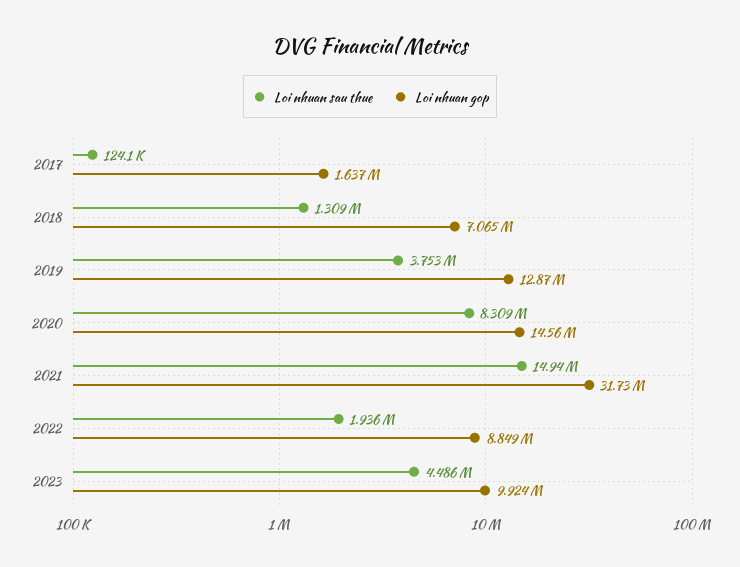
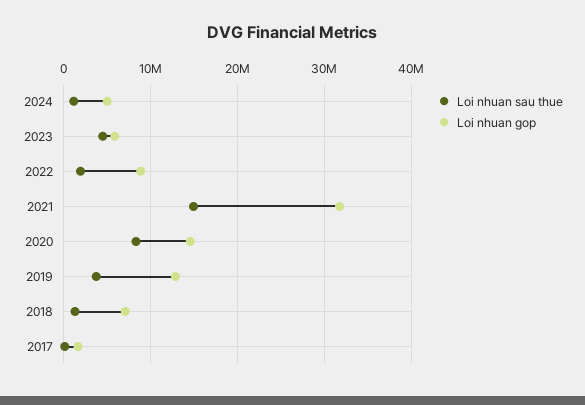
Loi nhuan gop, 2023: 9924000 -> 6000000
Loi nhuan sau thue, 2024: none -> 1000000
Loi nhuan gop, 2024: none -> 5000000

